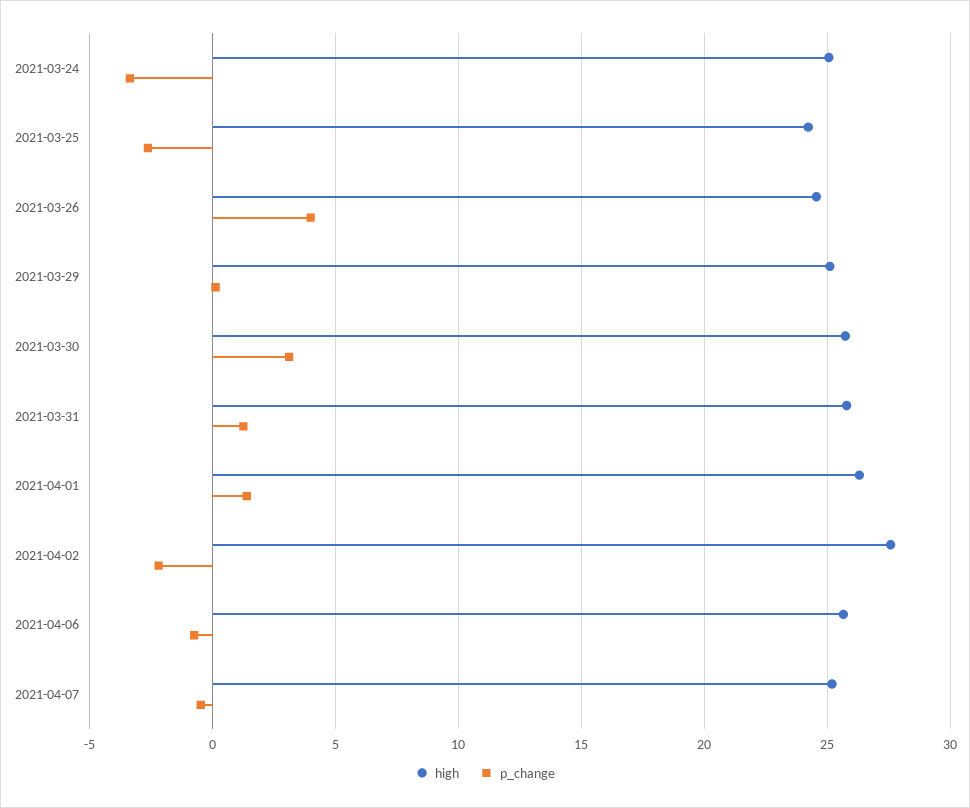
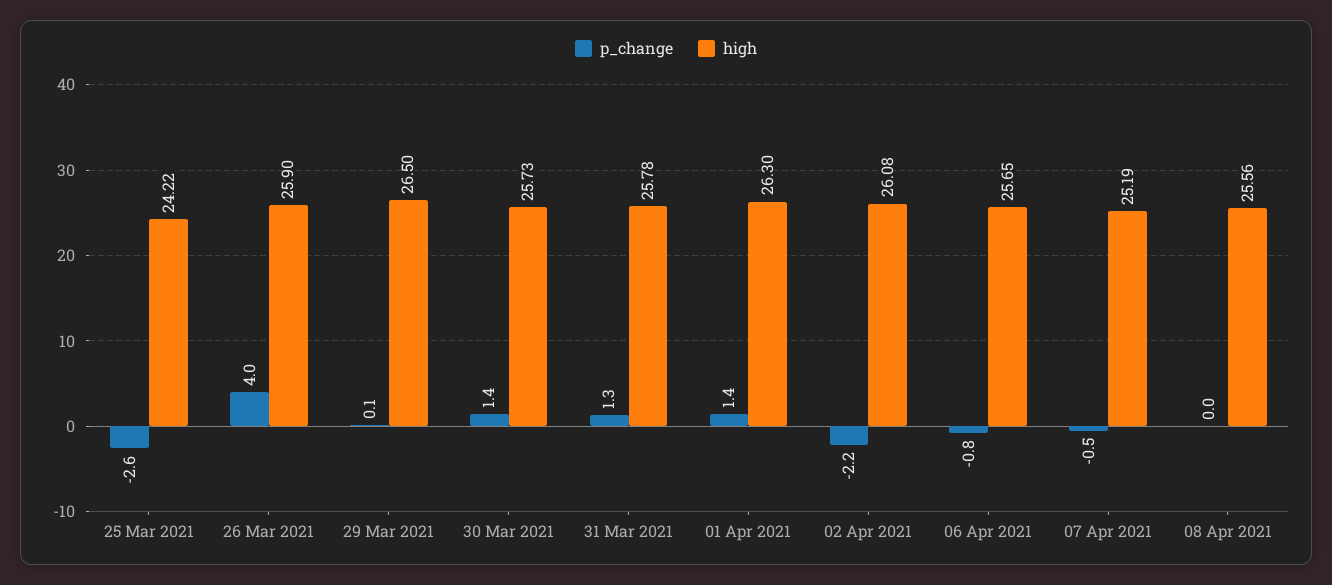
high, 2021-03-24: 25 -> none
p_change, 2021-03-24: -3.5 -> none
high, 2021-03-26: 24.5 -> 25.9
high, 2021-03-29: 25 -> 26.5
p_change, 2021-03-30: 3 -> 1.4
high, 2021-04-02: 27.5 -> 26.08
p_change, 08 Apr 2021: none -> 0
high, 08 Apr 2021: none -> 25.56

